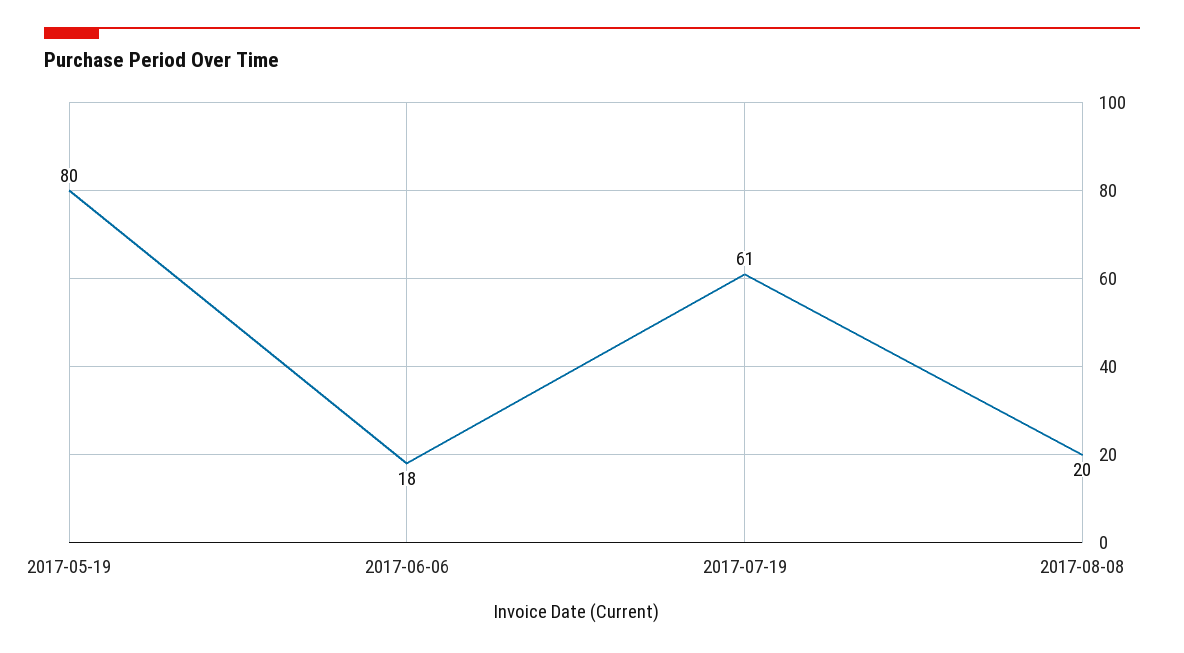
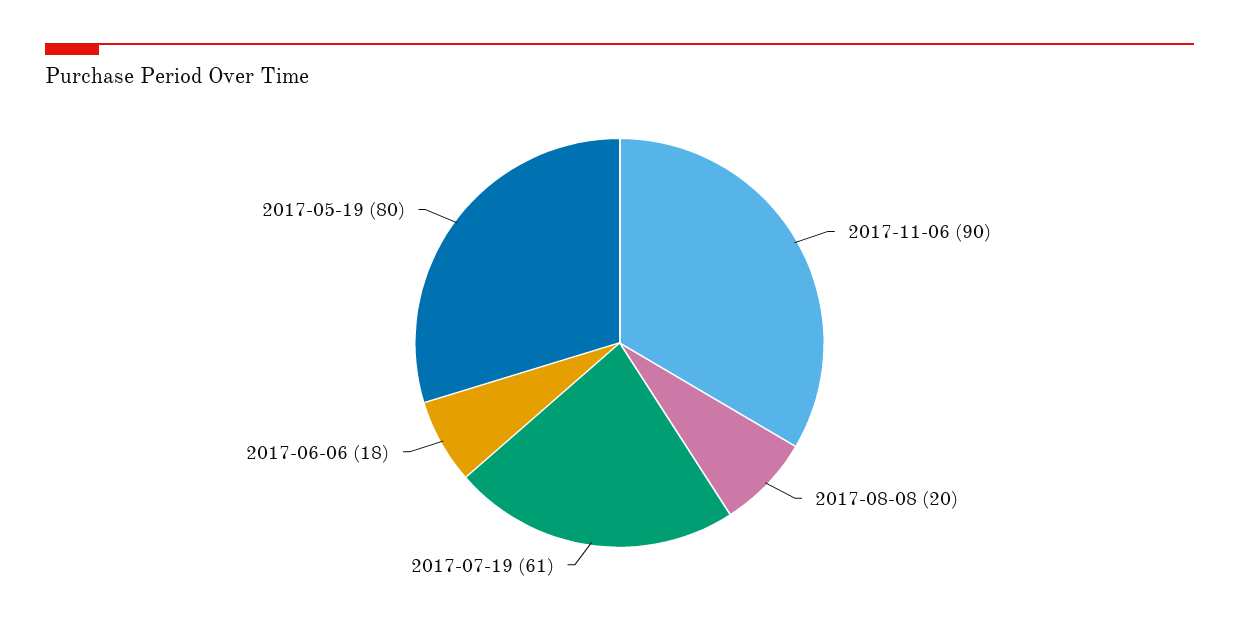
2017-11-06: none -> 90

